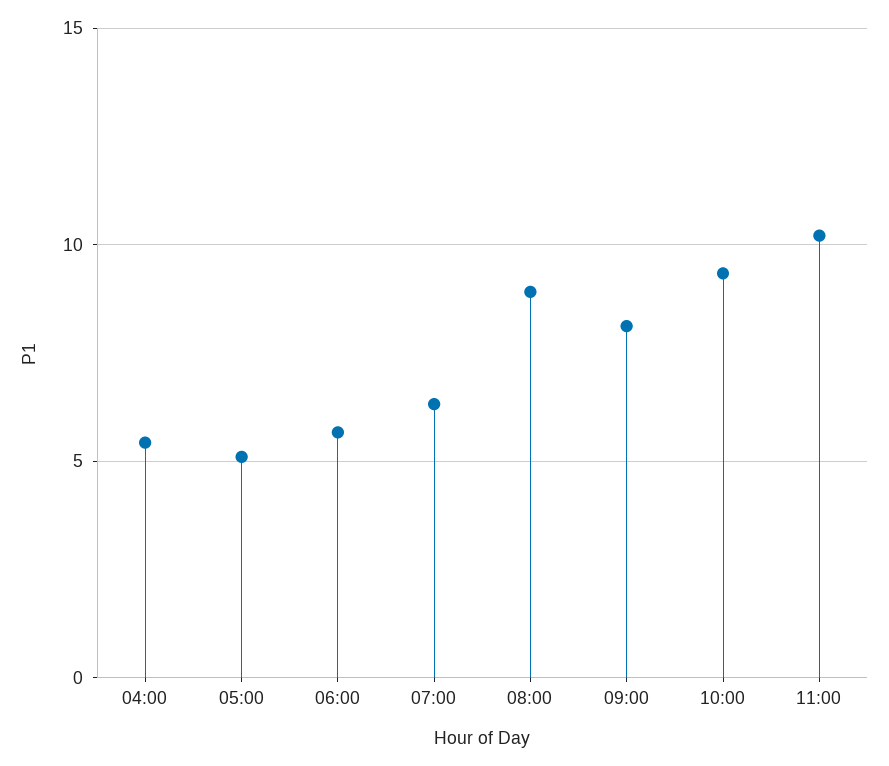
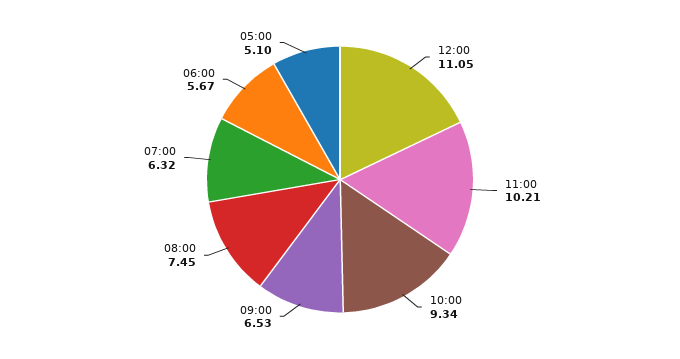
04:00: 5.5 -> none
08:00: 9 -> 7.45
09:00: 8 -> 6.53
12:00: none -> 11.05

